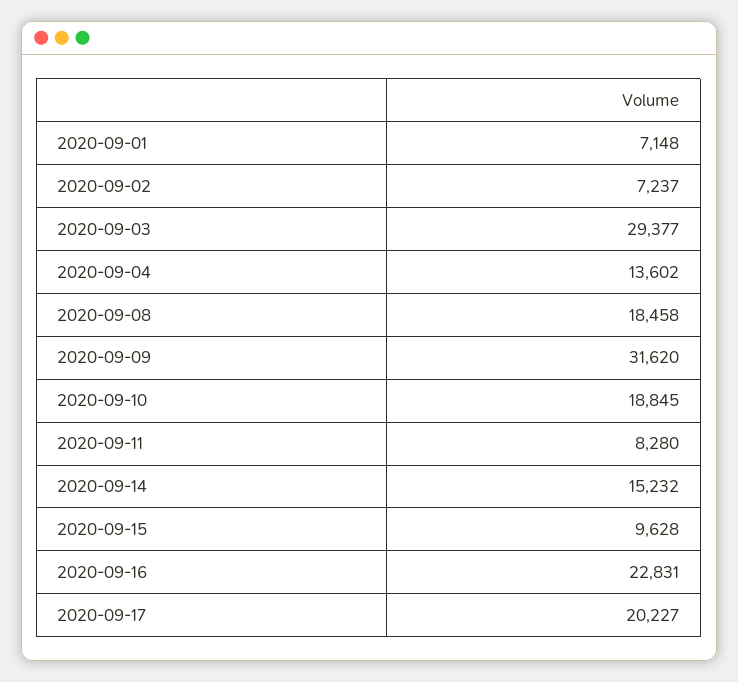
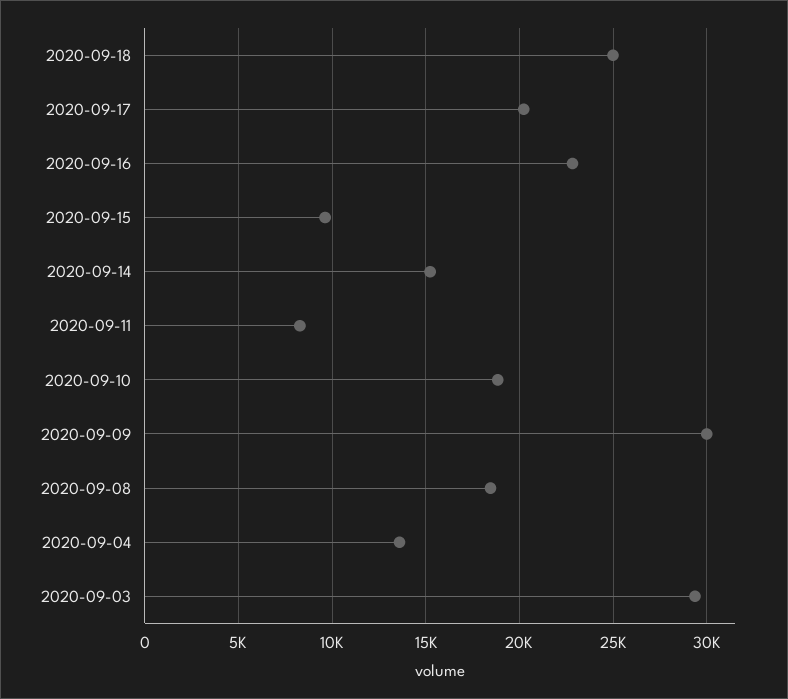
2020-09-01: 7148 -> none
2020-09-02: 7237 -> none
2020-09-09: 31620 -> 30000
2020-09-18: none -> 25000

